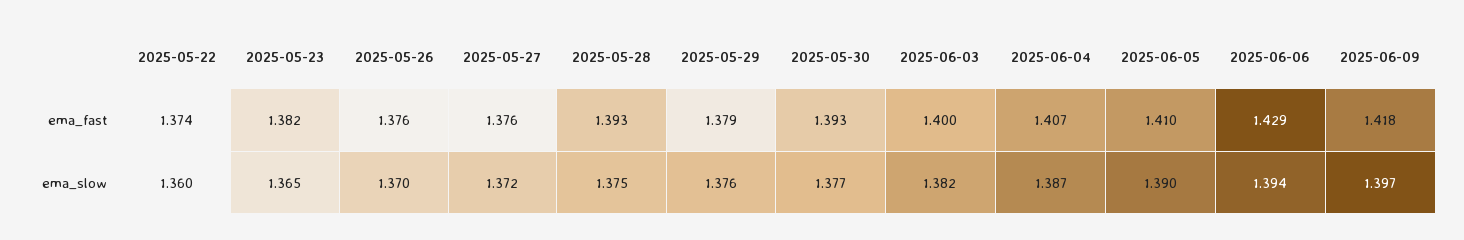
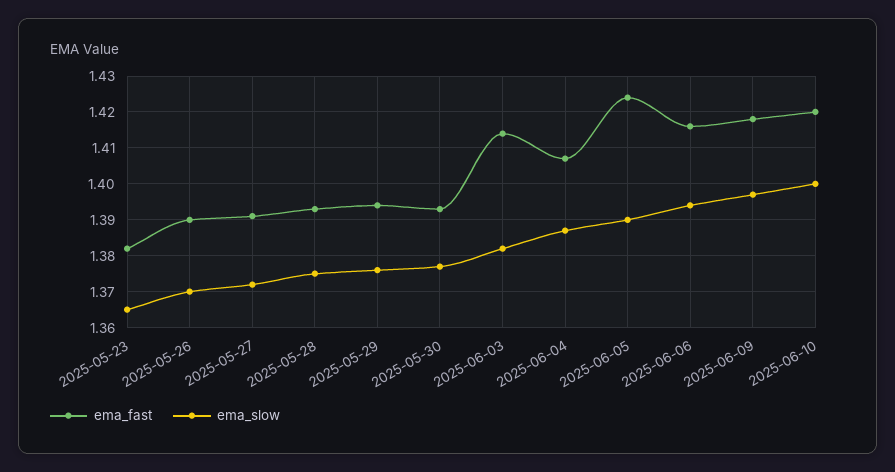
ema_fast, 2025-05-22: 1.374 -> none
ema_fast, 2025-05-26: 1.376 -> 1.39
ema_fast, 2025-05-27: 1.376 -> 1.39
ema_fast, 2025-05-29: 1.379 -> 1.395
ema_fast, 2025-06-03: 1.4 -> 1.415
ema_fast, 2025-06-05: 1.41 -> 1.425
ema_fast, 2025-06-06: 1.429 -> 1.415
ema_slow, 2025-05-22: 1.36 -> none
ema_fast, 2025-06-10: none -> 1.42
ema_slow, 2025-06-10: none -> 1.4

